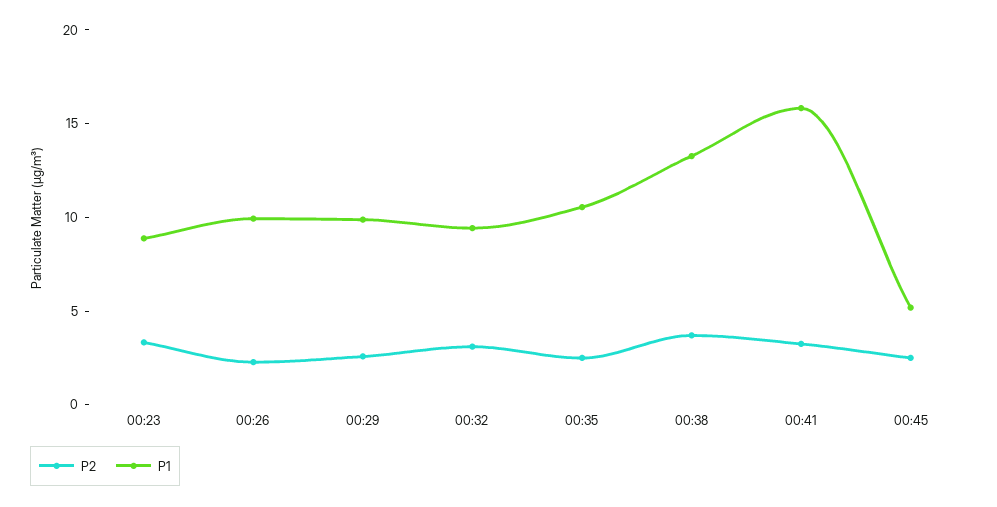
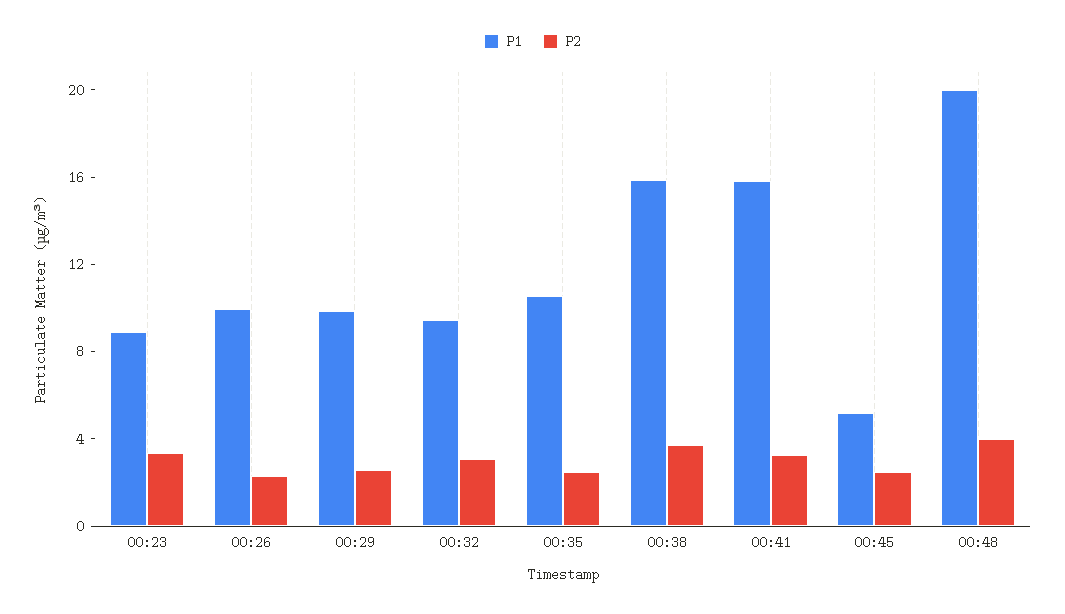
P1, 00:38: 13 -> 16
P1, 00:48: none -> 20
P2, 00:48: none -> 4

